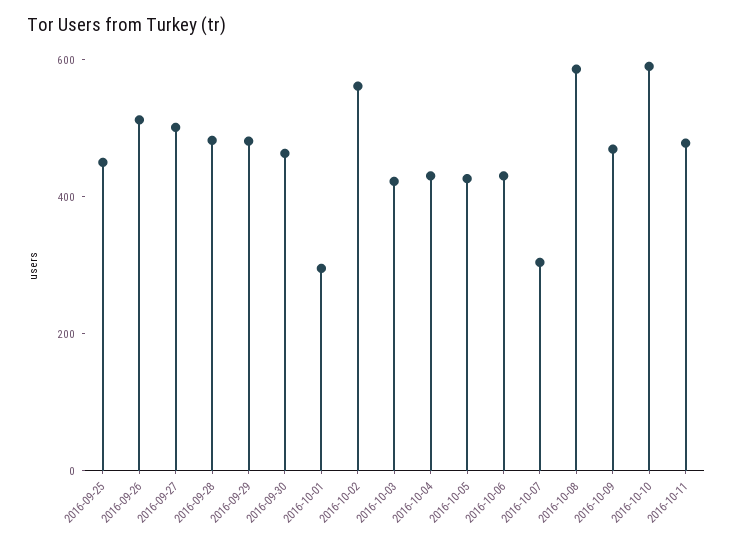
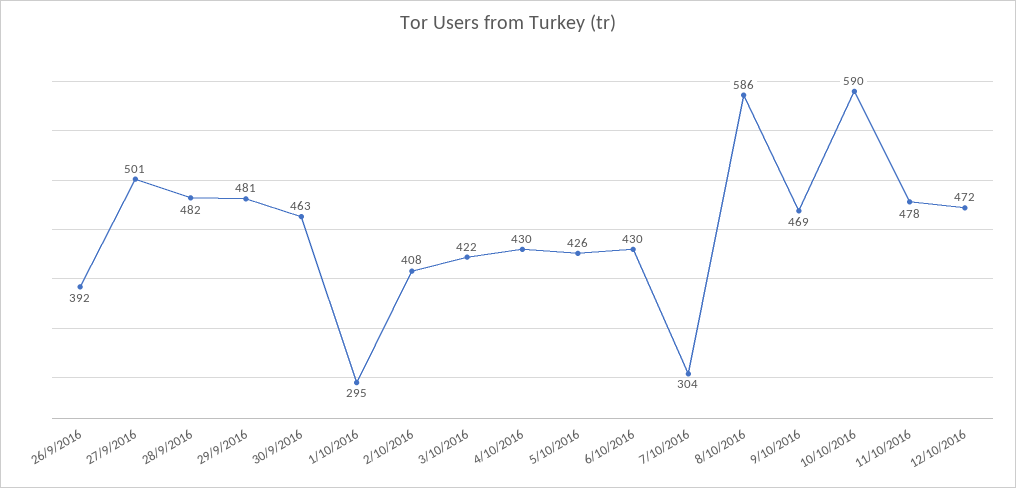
2016-09-25: 450 -> none
2016-09-26: 500 -> 392
2016-10-02: 550 -> 408
12/10/2016: none -> 472

